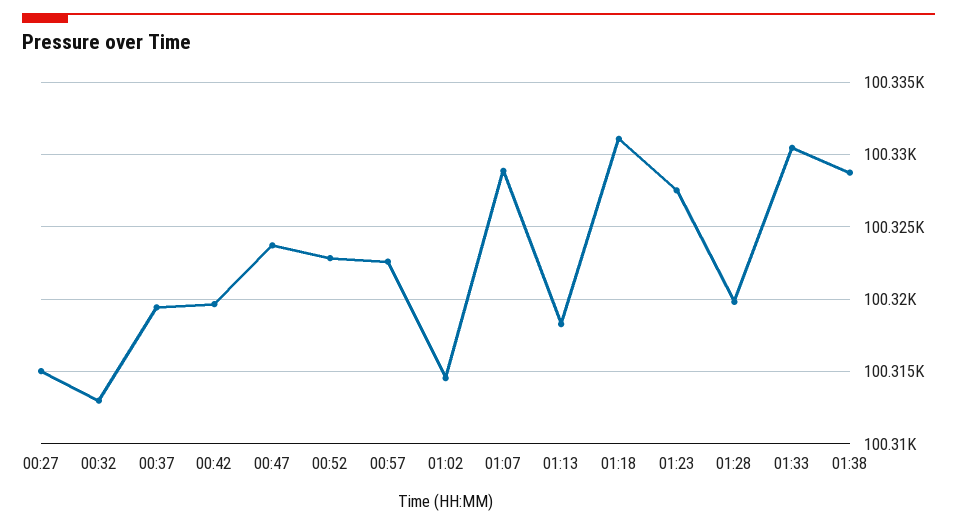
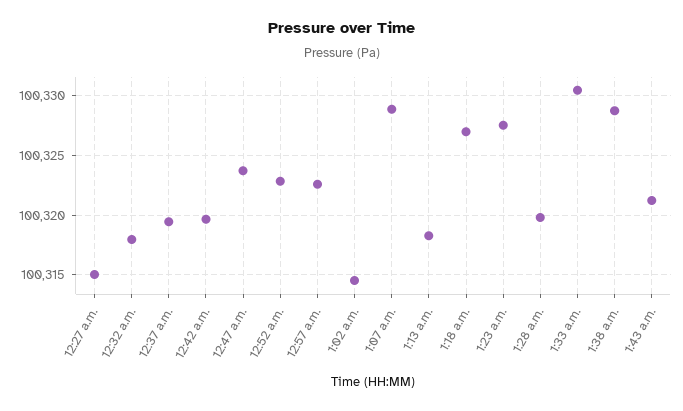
00:32: 100313 -> 100318
01:18: 100331 -> 100327
1:43 a.m.: none -> 100321

